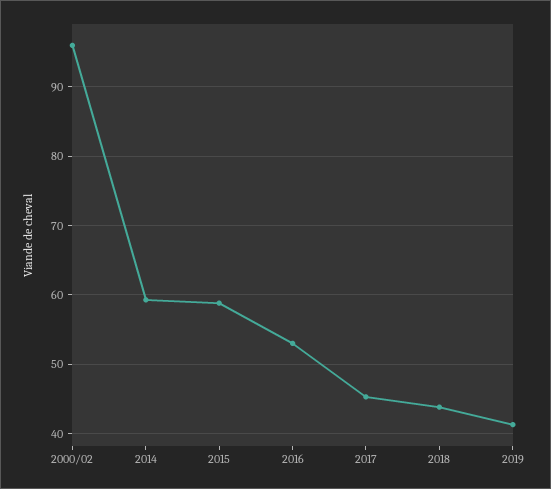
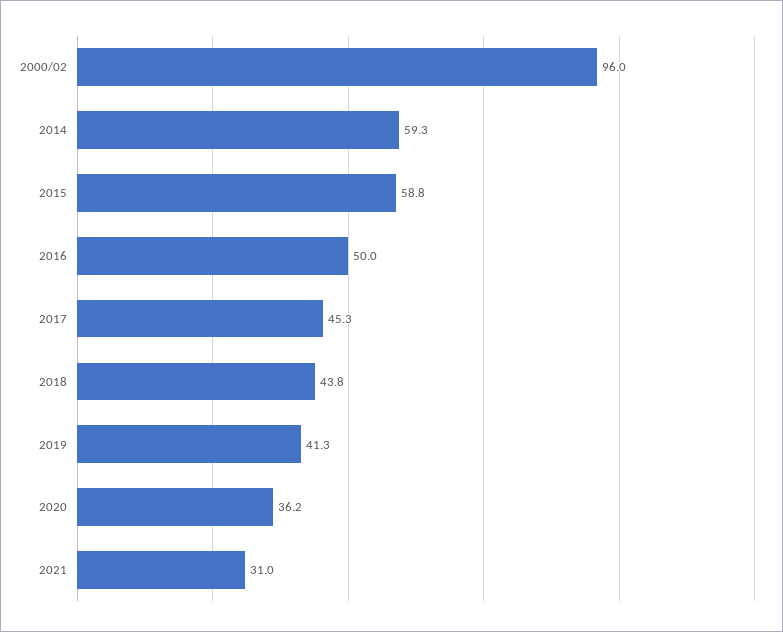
2016: 53 -> 50
2020: none -> 36.2
2021: none -> 31

